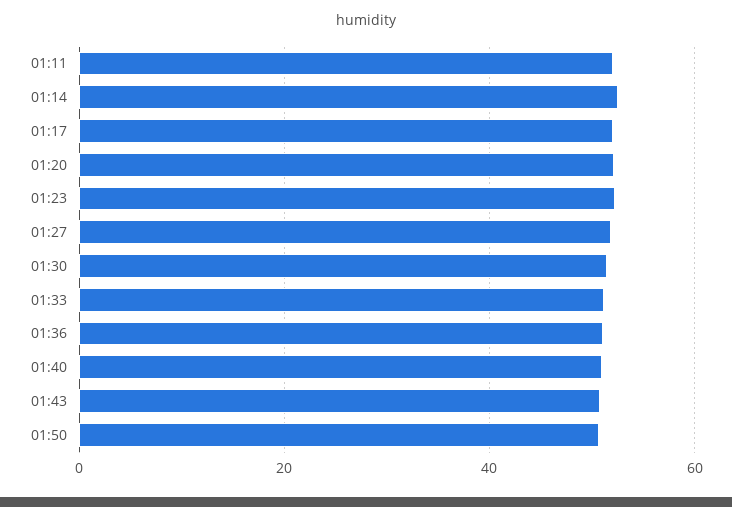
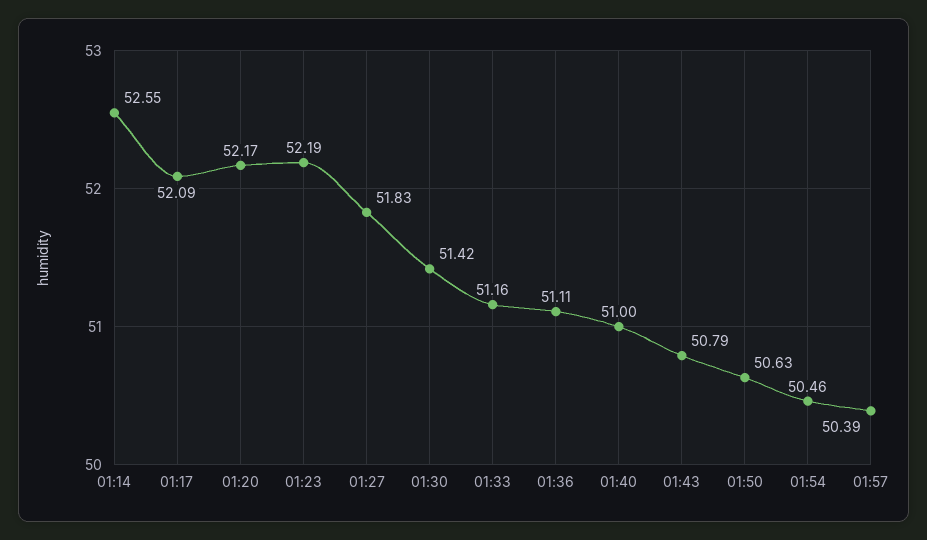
01:11: 52 -> none
01:54: none -> 50.46
01:57: none -> 50.39

